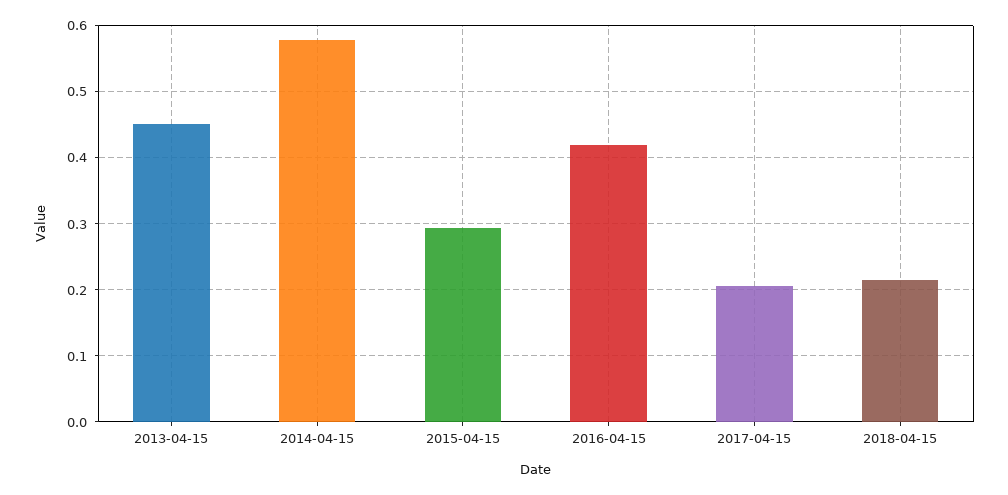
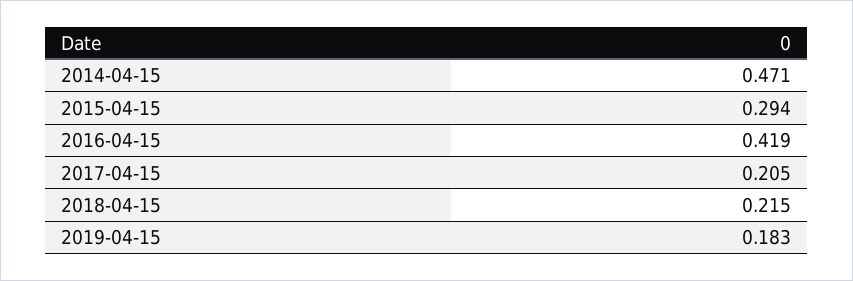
2013-04-15: 0.45 -> none
2014-04-15: 0.58 -> 0.471
2019-04-15: none -> 0.183

